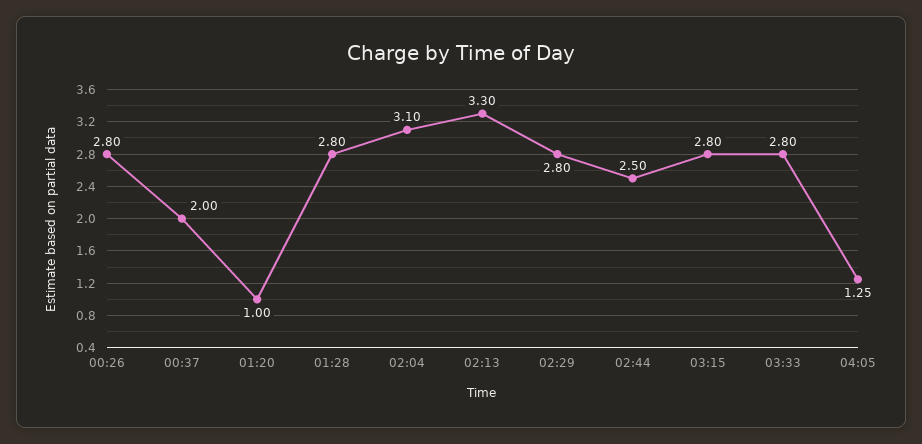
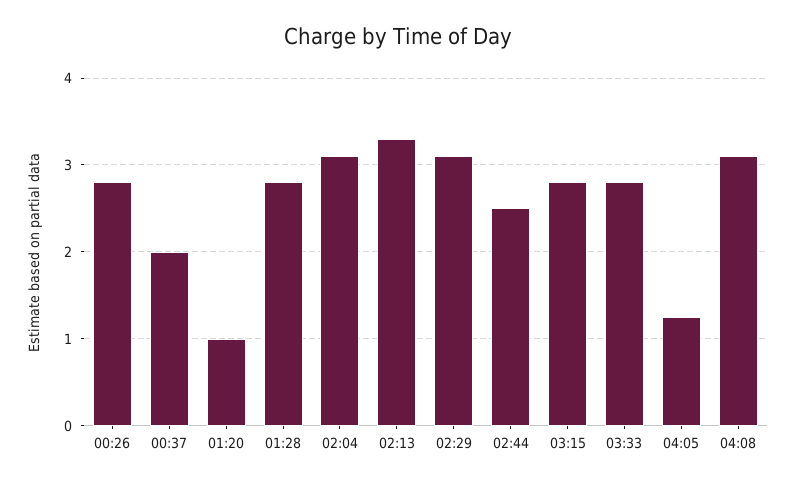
02:29: 2.8 -> 3.1
04:08: none -> 3.1

